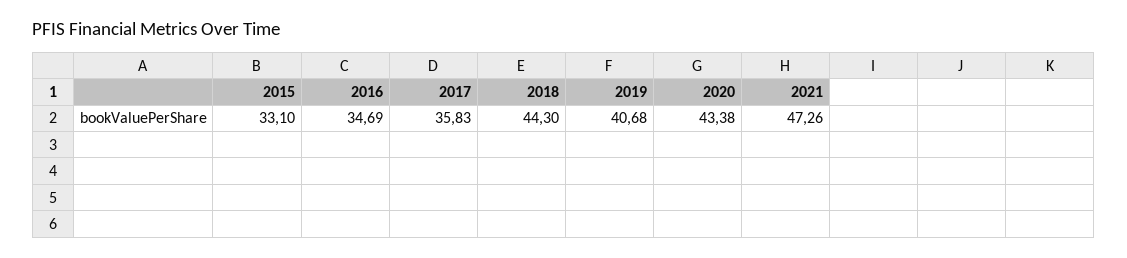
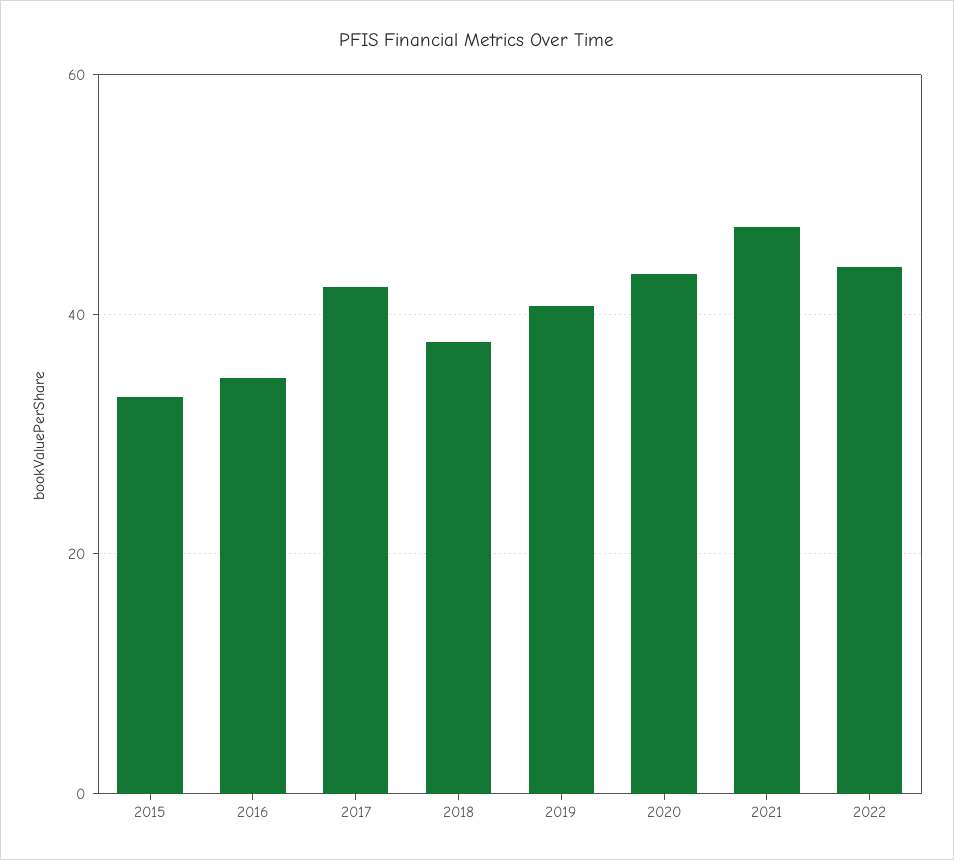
2017: 35.83 -> 42
2018: 44.3 -> 38
2022: none -> 44

